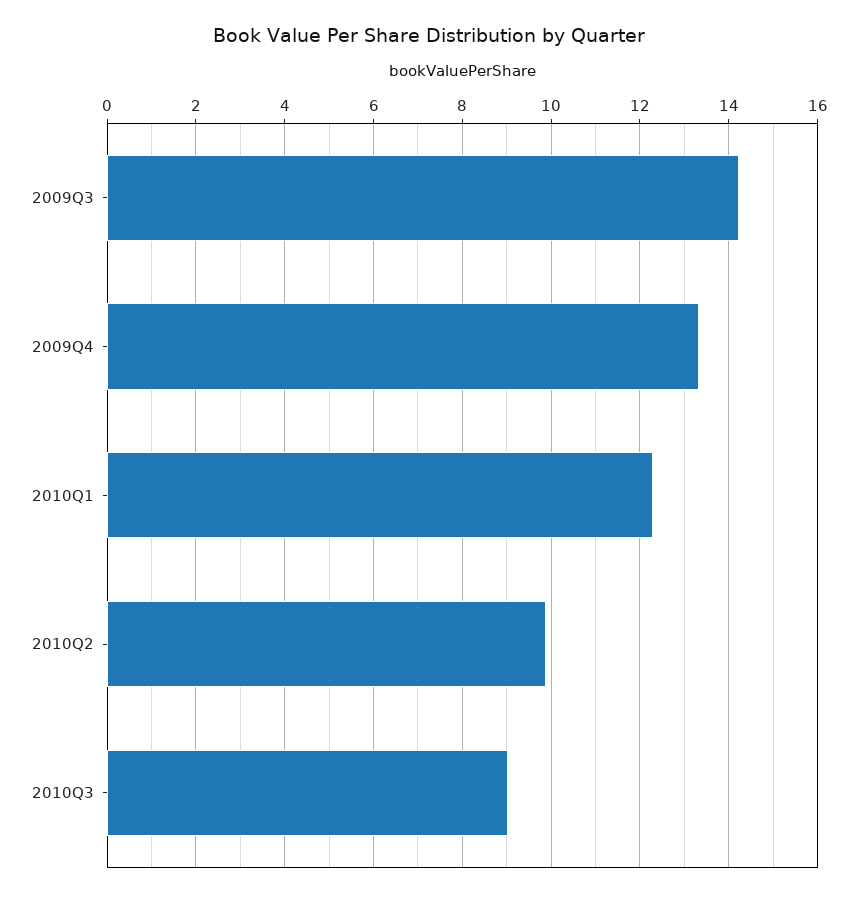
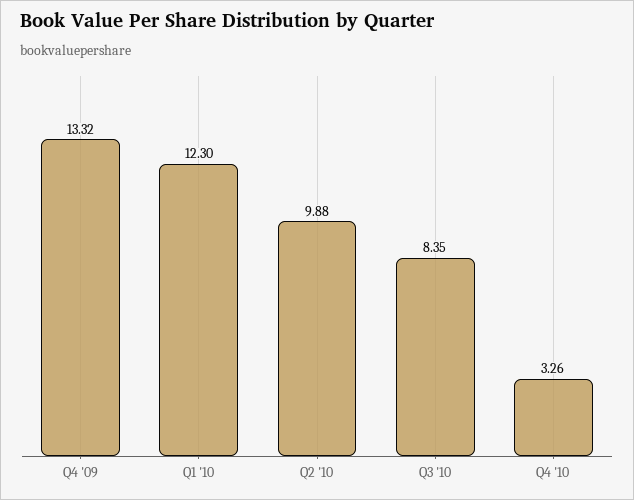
2009Q3: 14.2 -> none
2010Q3: 9 -> 8.35
Q4 '10: none -> 3.26

